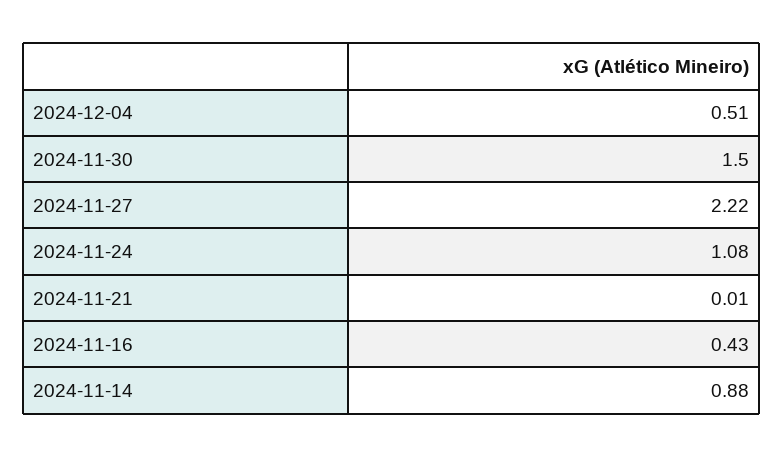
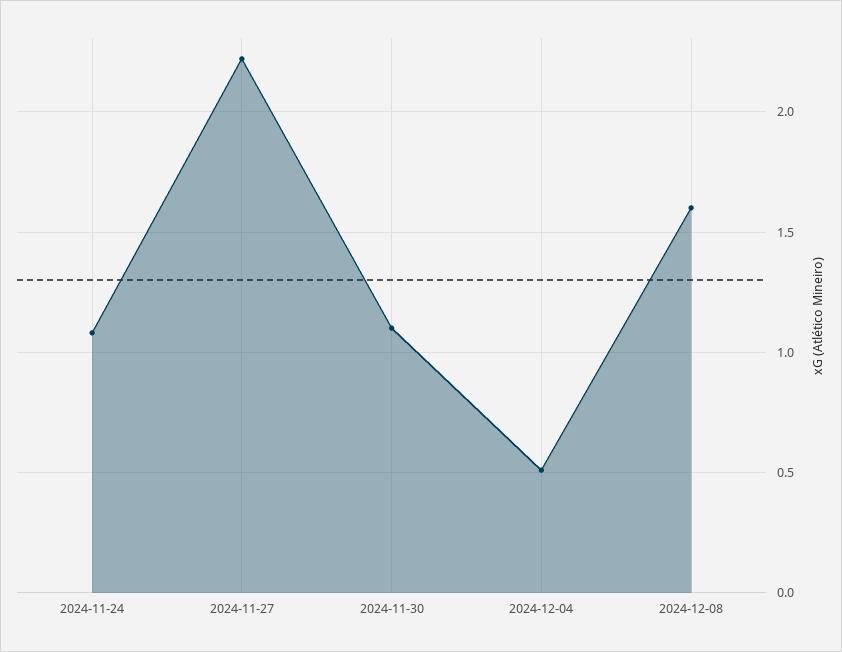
2024-11-30: 1.5 -> 1.1
2024-11-21: 0.01 -> none
2024-11-16: 0.43 -> none
2024-11-14: 0.88 -> none
2024-12-08: none -> 1.6

